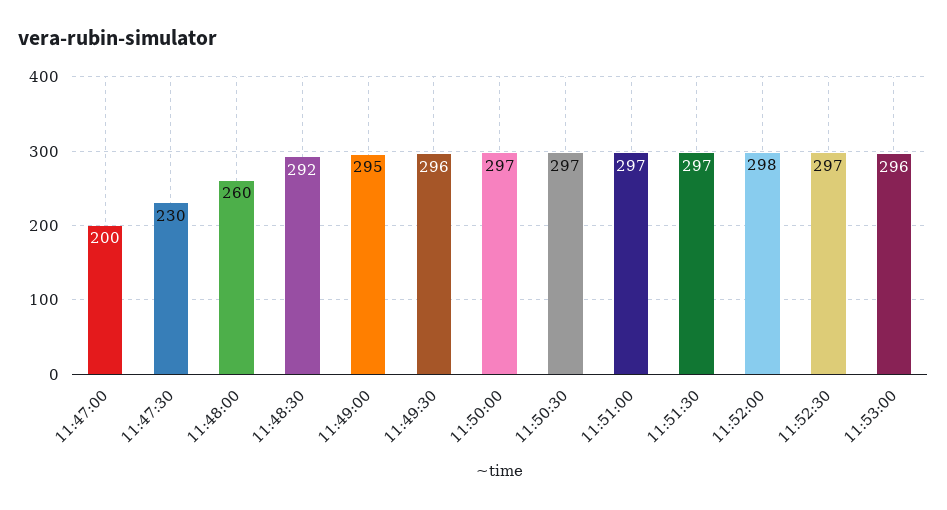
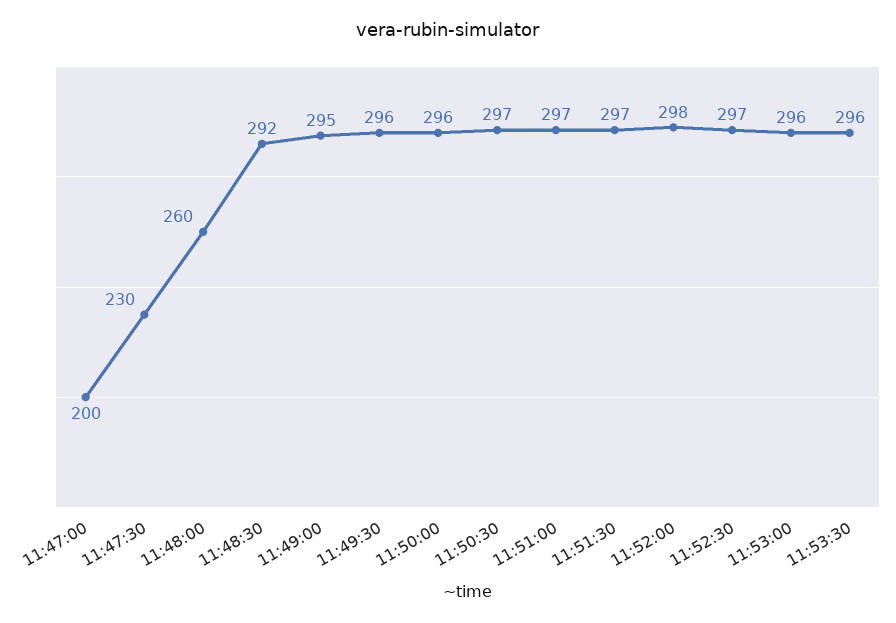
11:50:00: 297 -> 296
11:53:30: none -> 296

